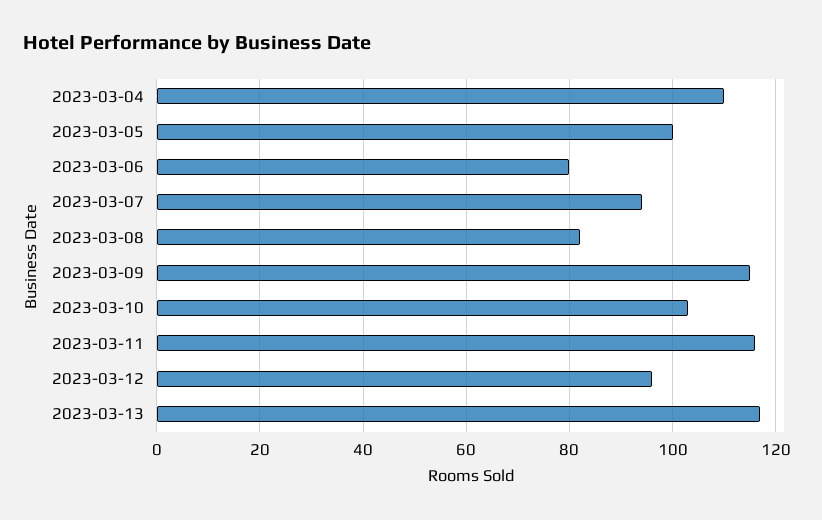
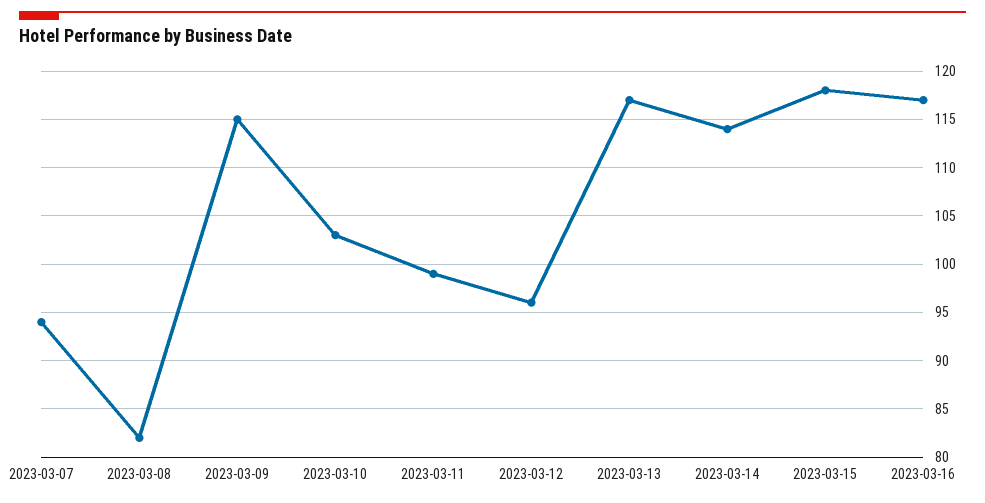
2023-03-04: 110 -> none
2023-03-05: 100 -> none
2023-03-06: 80 -> none
2023-03-11: 115 -> 99
2023-03-14: none -> 114
2023-03-15: none -> 118
2023-03-16: none -> 117

